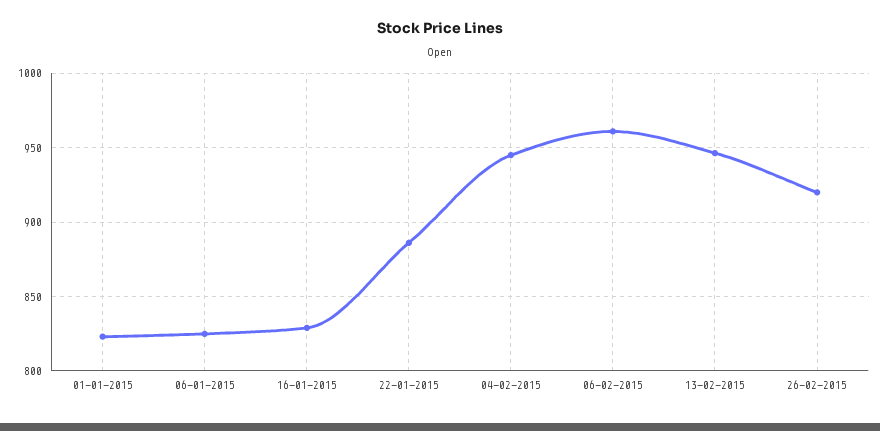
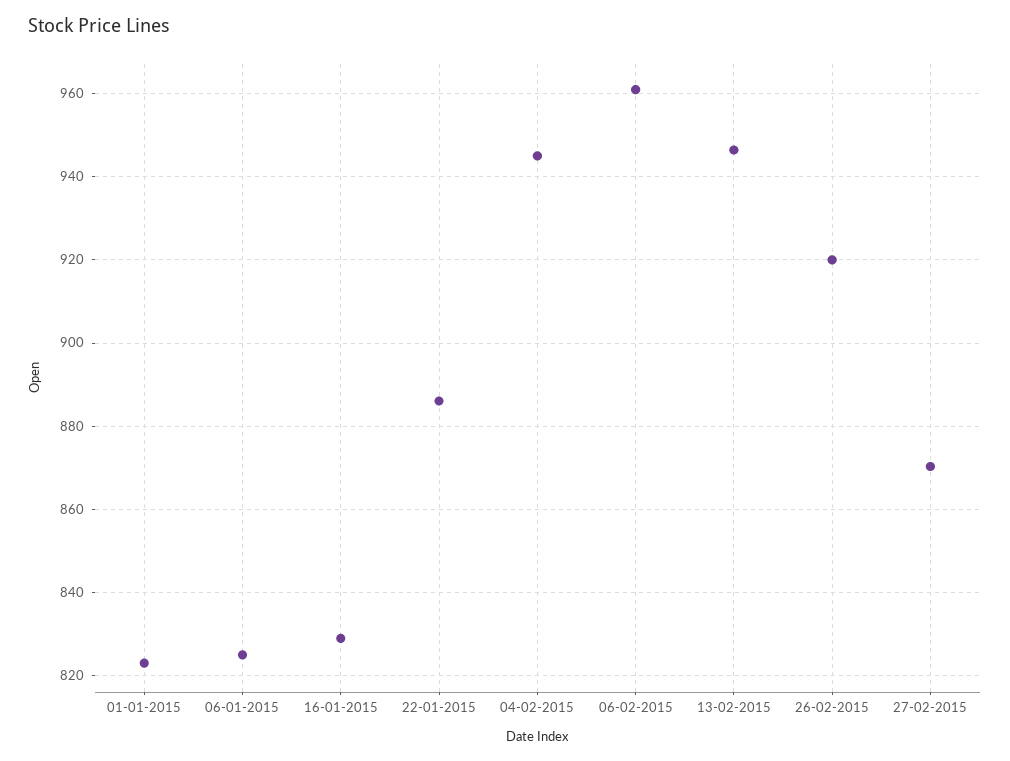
27-02-2015: none -> 870

